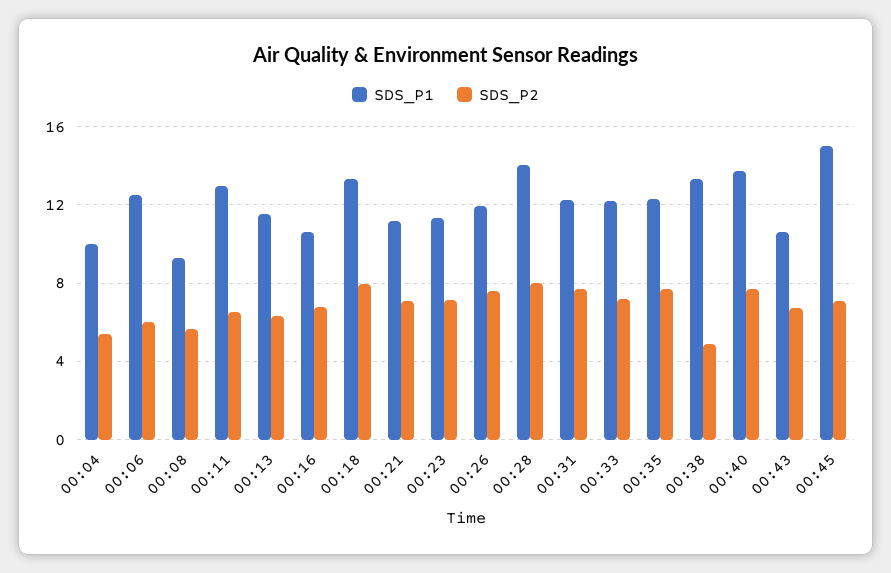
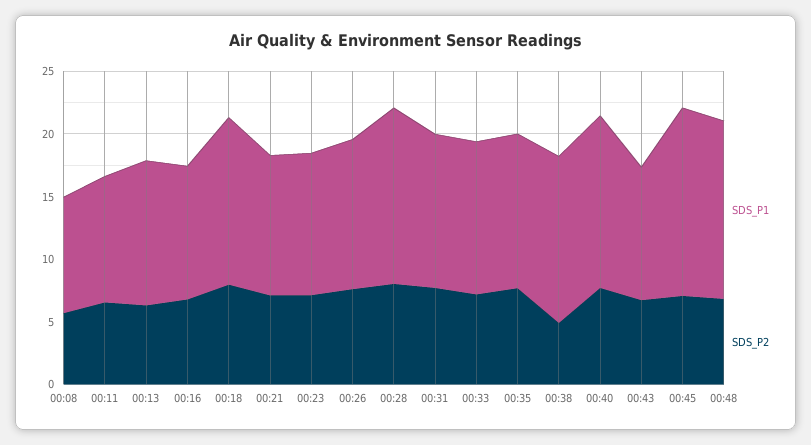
SDS_P1, 00:04: 10 -> none
SDS_P2, 00:04: 5.5 -> none
SDS_P1, 00:06: 12.5 -> none
SDS_P2, 00:06: 6 -> none
SDS_P1, 00:11: 13 -> 10
SDS_P1, 00:48: none -> 14
SDS_P2, 00:48: none -> 7

